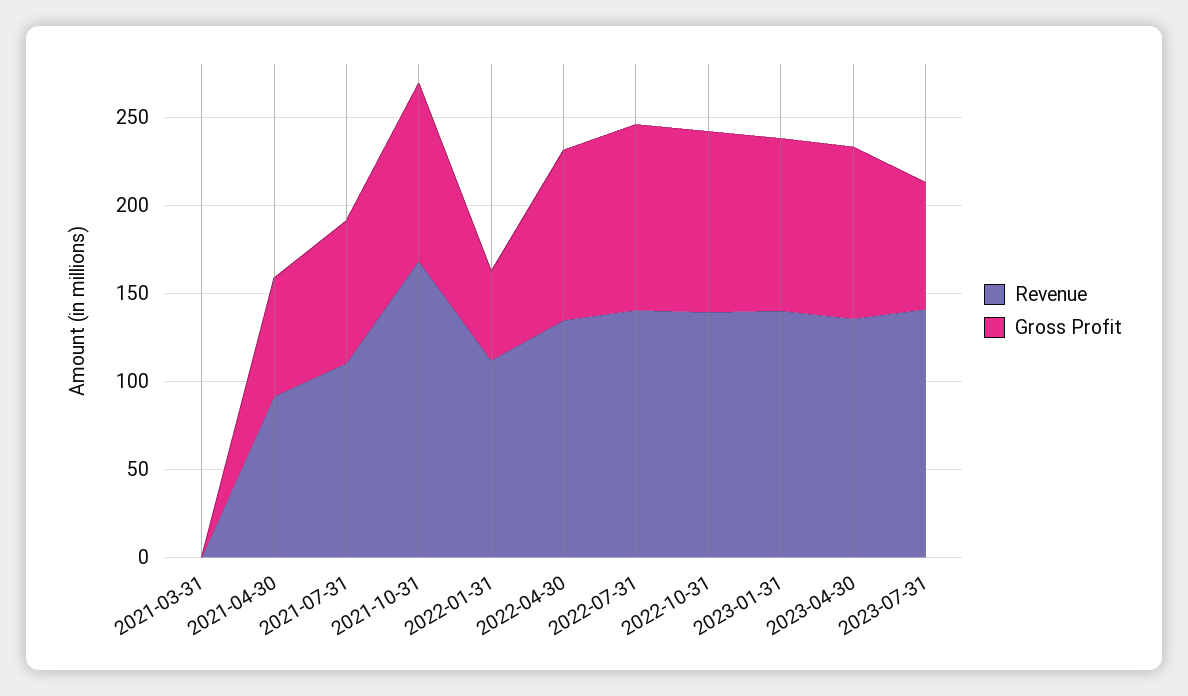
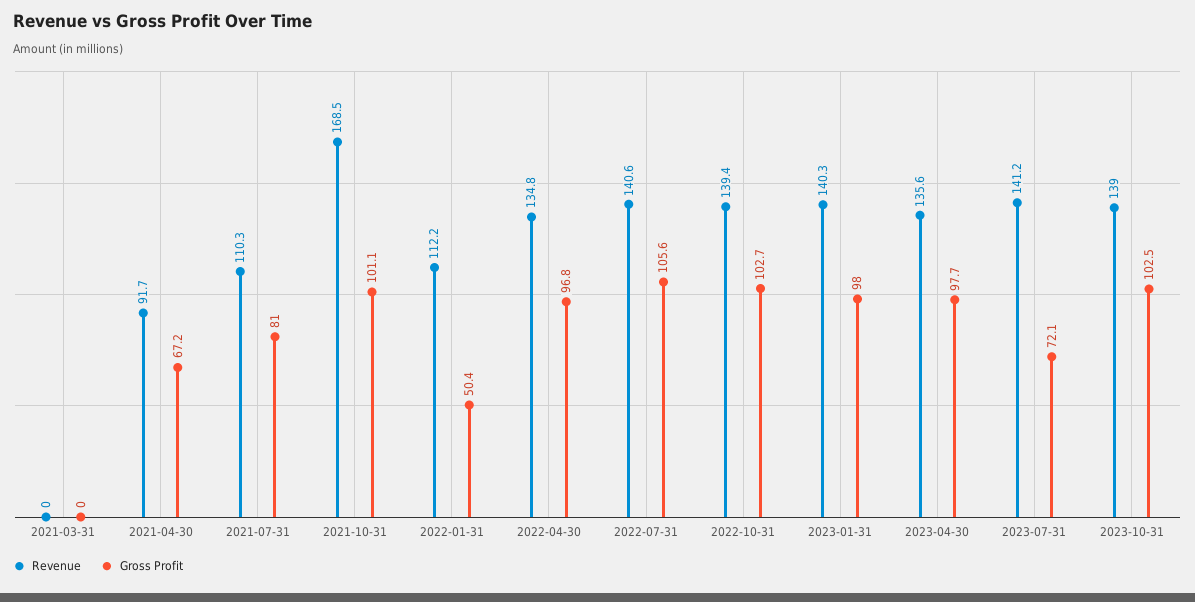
Revenue, 2023-10-31: none -> 139
Gross Profit, 2023-10-31: none -> 102.5

